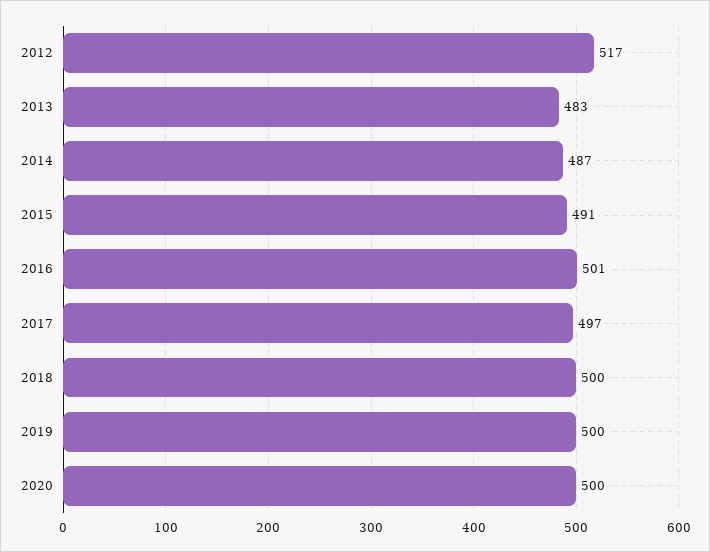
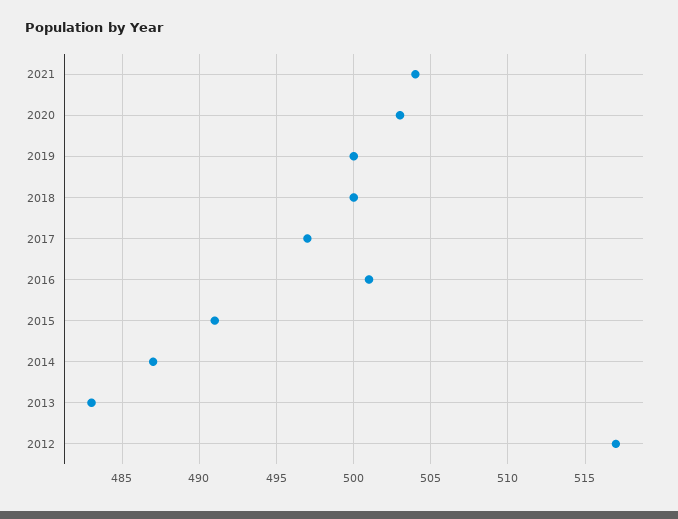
2020: 500 -> 503
2021: none -> 504

